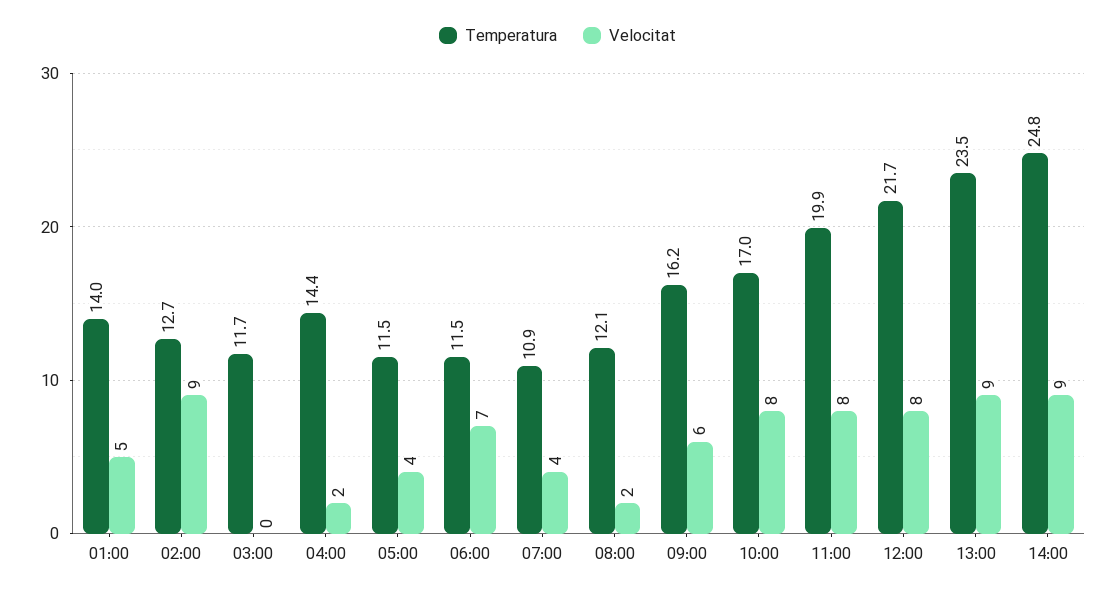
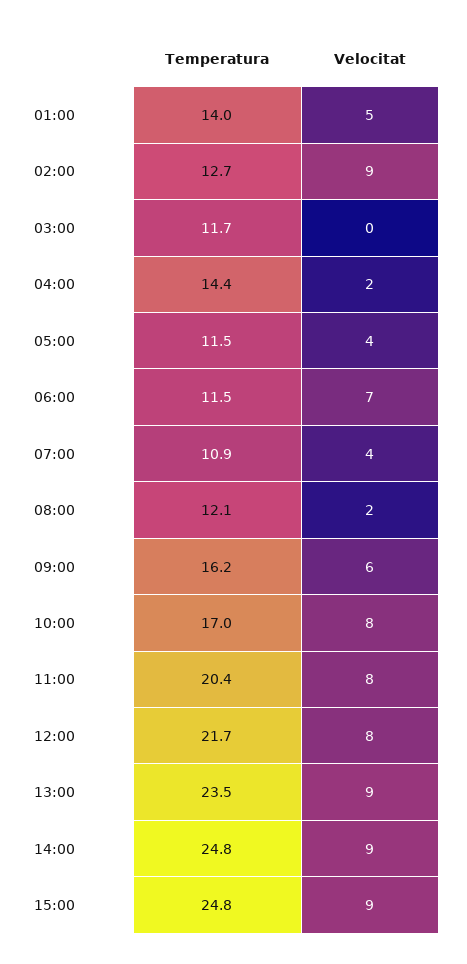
Temperatura, 11:00: 19.9 -> 20.4
Temperatura, 15:00: none -> 24.8
Velocitat, 15:00: none -> 9

